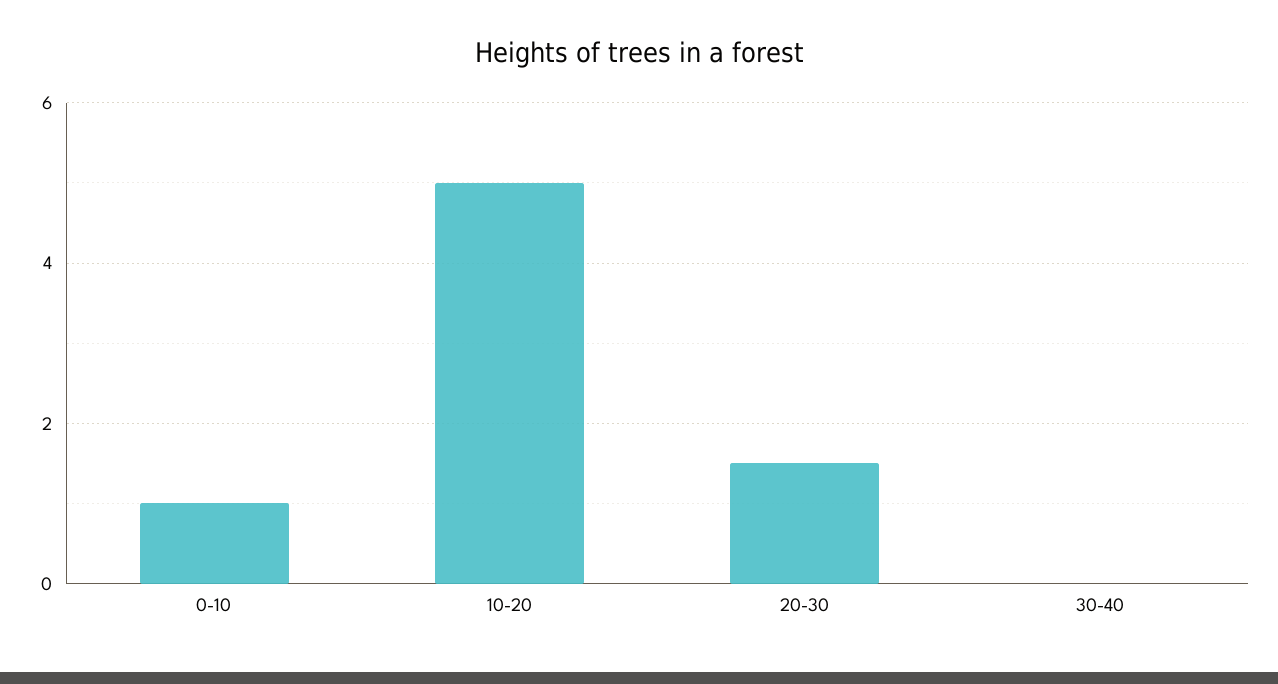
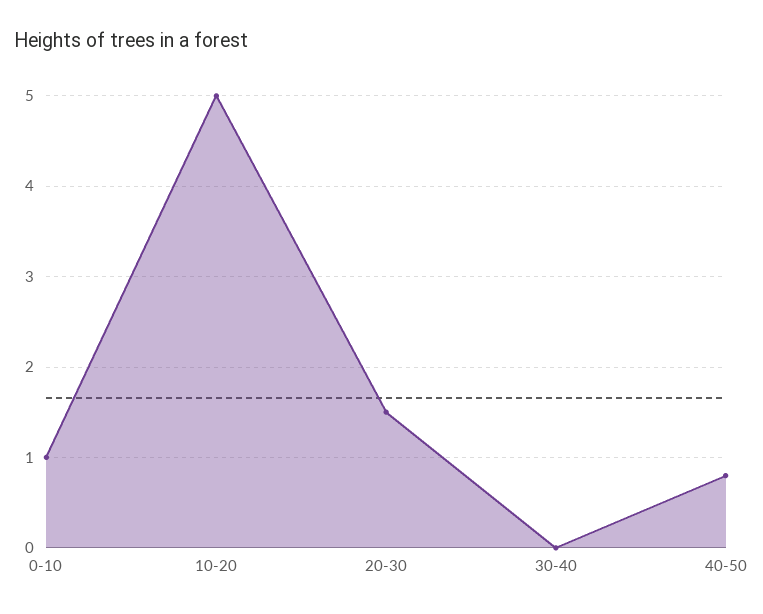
40-50: none -> 0.8

